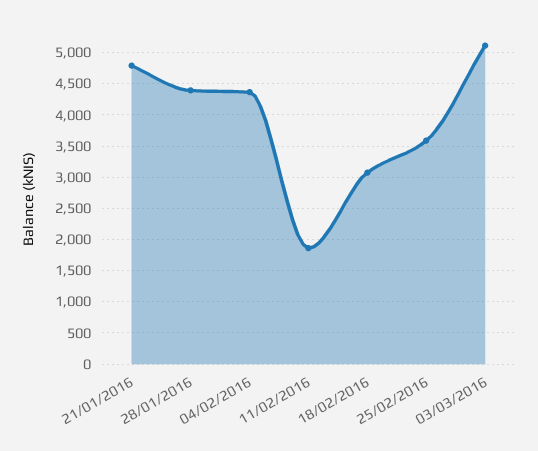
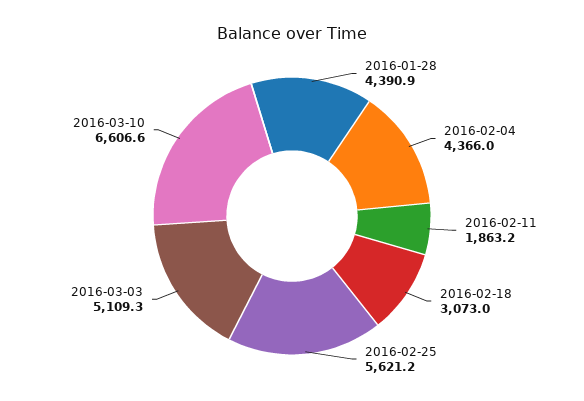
21/01/2016: 4800 -> none
25/02/2016: 3600 -> 5621.2
2016-03-10: none -> 6606.6

